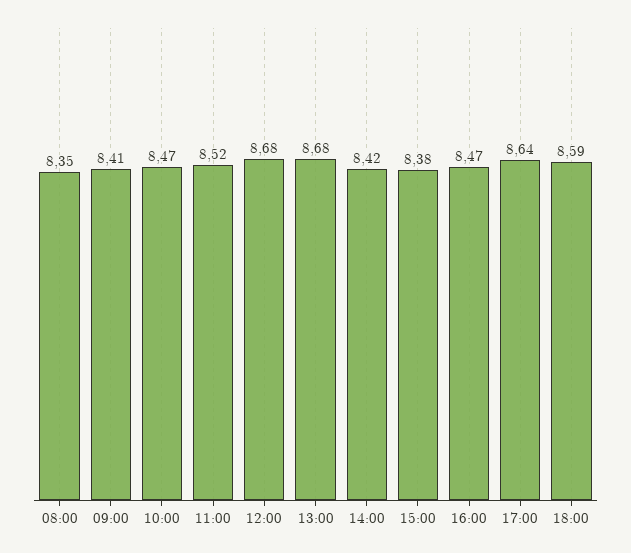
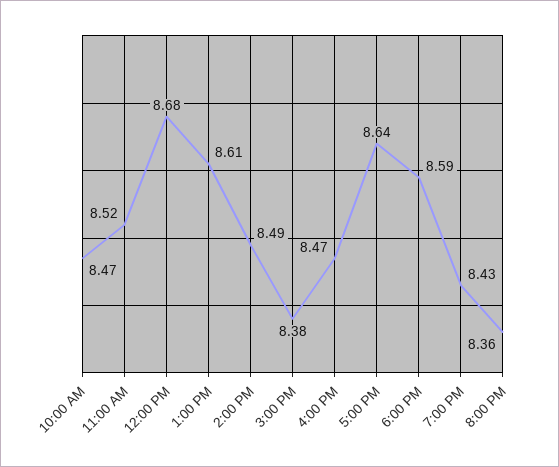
08:00: 8.35 -> none
09:00: 8.41 -> none
13:00: 8.68 -> 8.61
14:00: 8.42 -> 8.49
7:00 PM: none -> 8.43
8:00 PM: none -> 8.36

